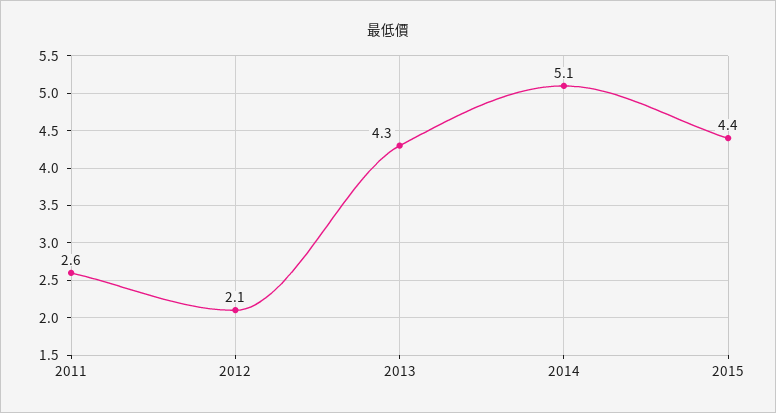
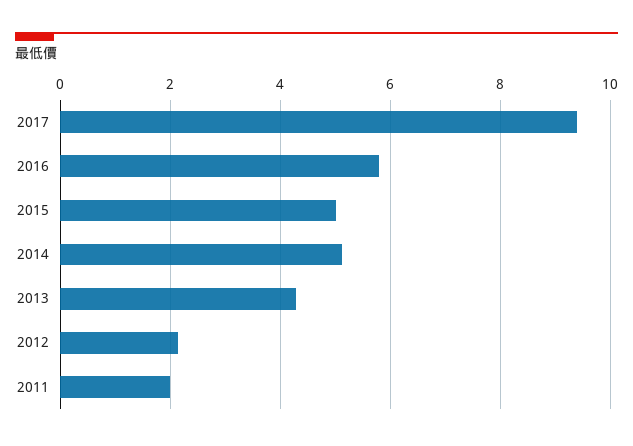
2011: 2.6 -> 2
2015: 4.4 -> 5
2017: none -> 9.4
2016: none -> 5.8

